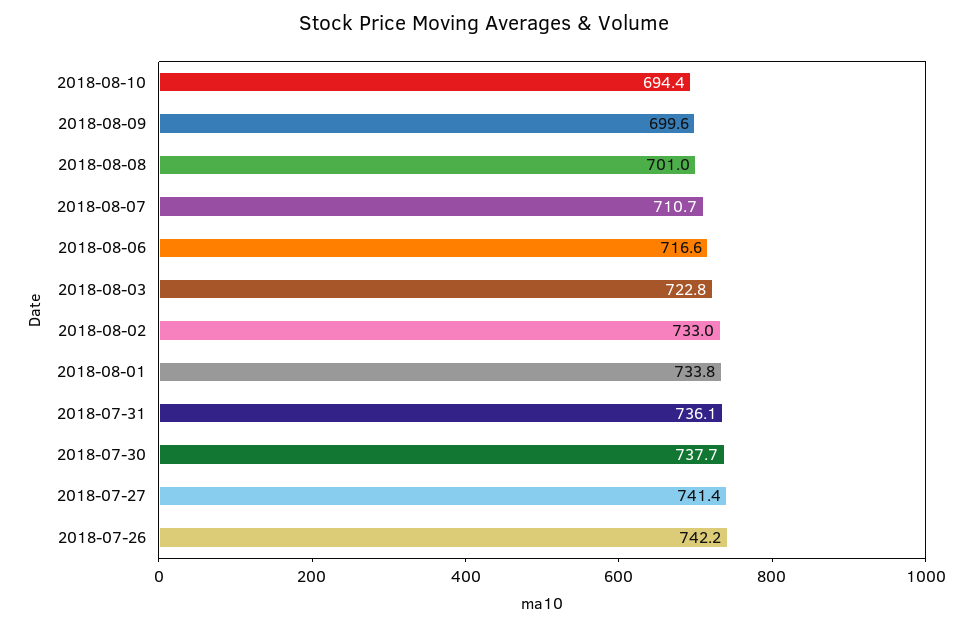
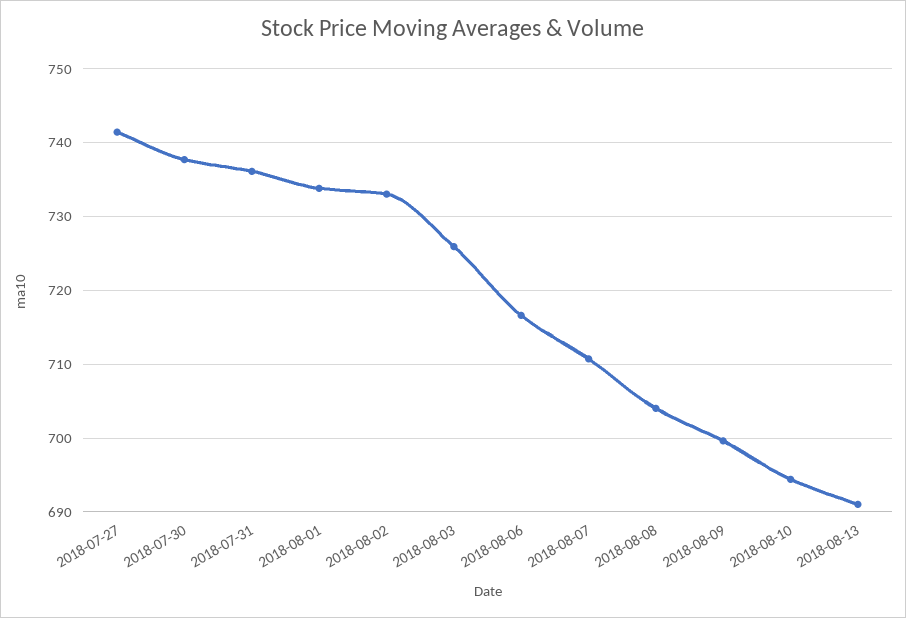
2018-08-08: 701 -> 704
2018-08-03: 722.8 -> 726
2018-07-26: 742.2 -> none
2018-08-13: none -> 691

